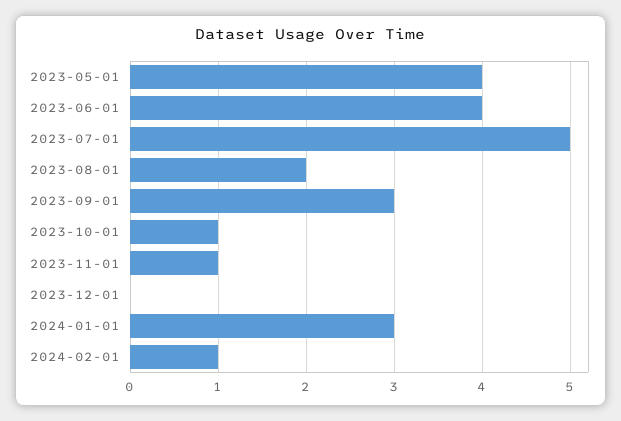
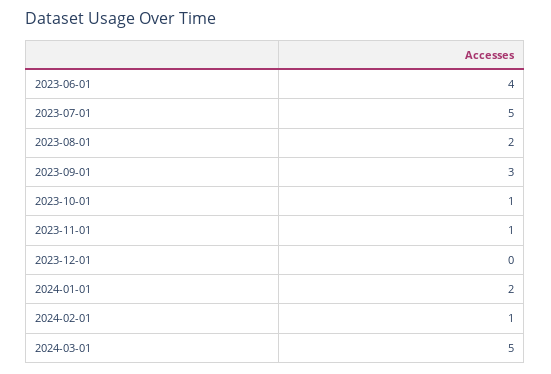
2023-05-01: 4 -> none
2024-01-01: 3 -> 2
2024-03-01: none -> 5

